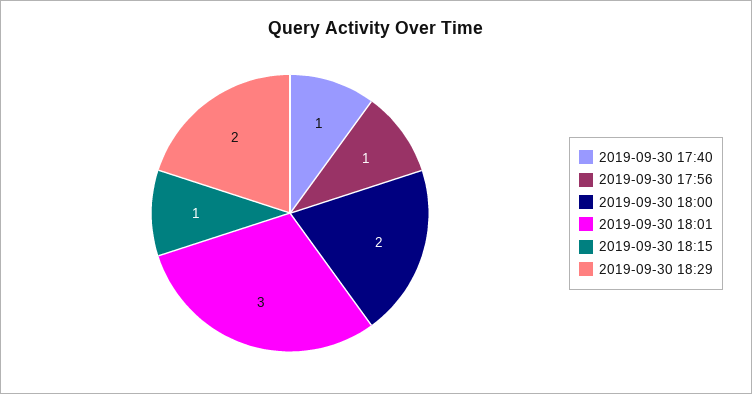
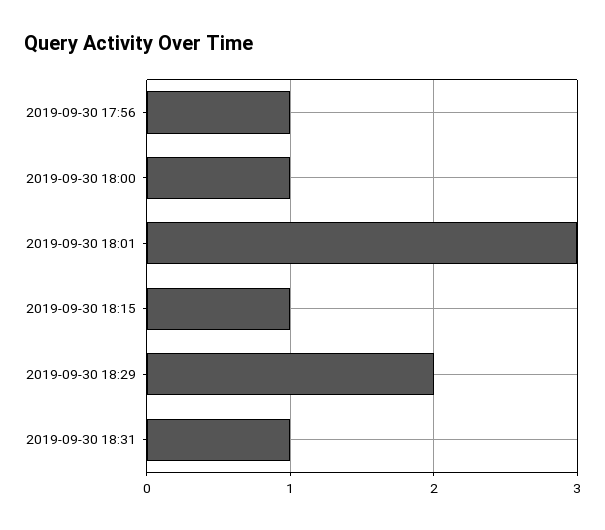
2019-09-30 17:40: 1 -> none
2019-09-30 18:00: 2 -> 1
2019-09-30 18:31: none -> 1

